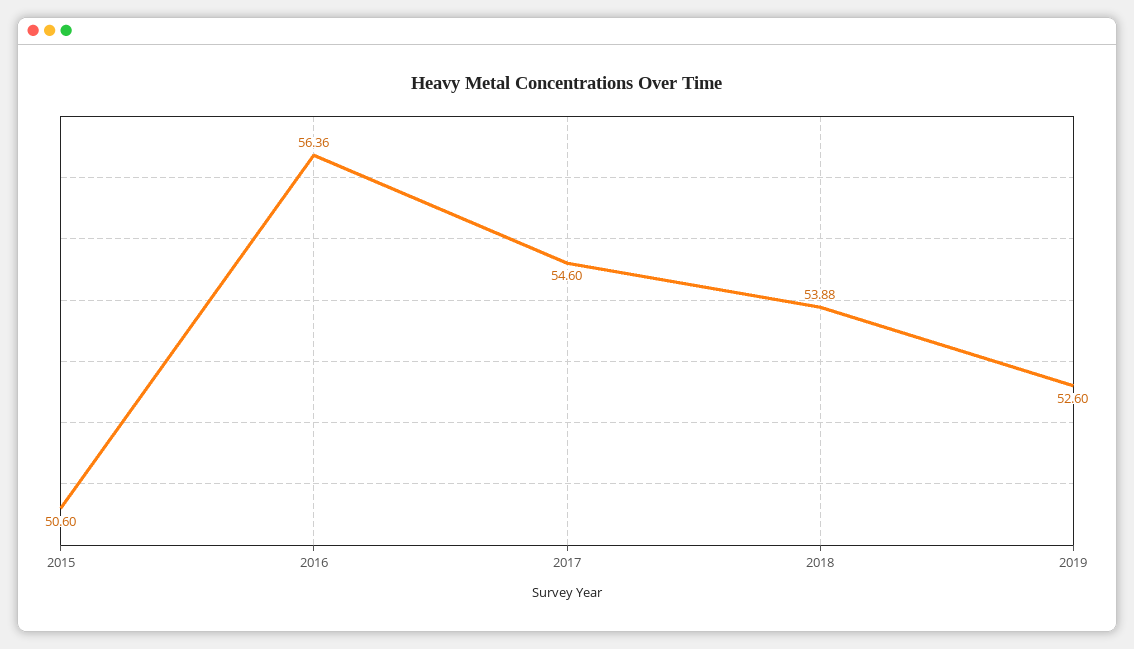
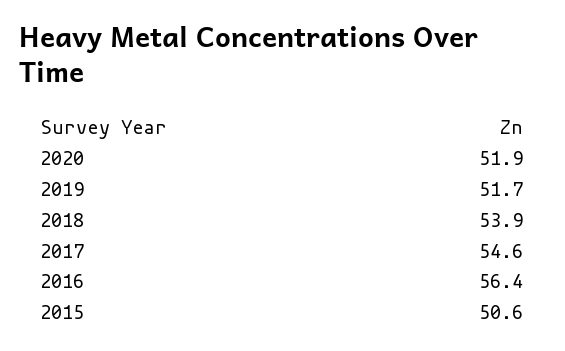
2019: 52.6 -> 51.7
2020: none -> 51.9

